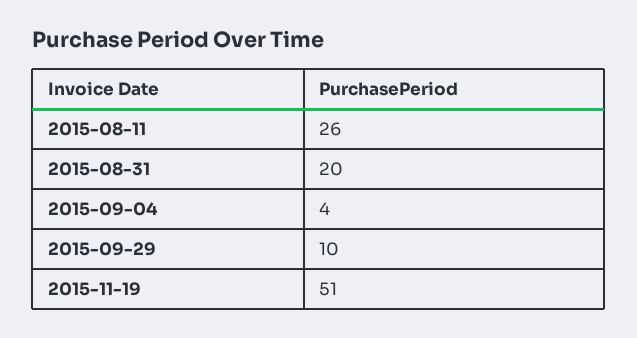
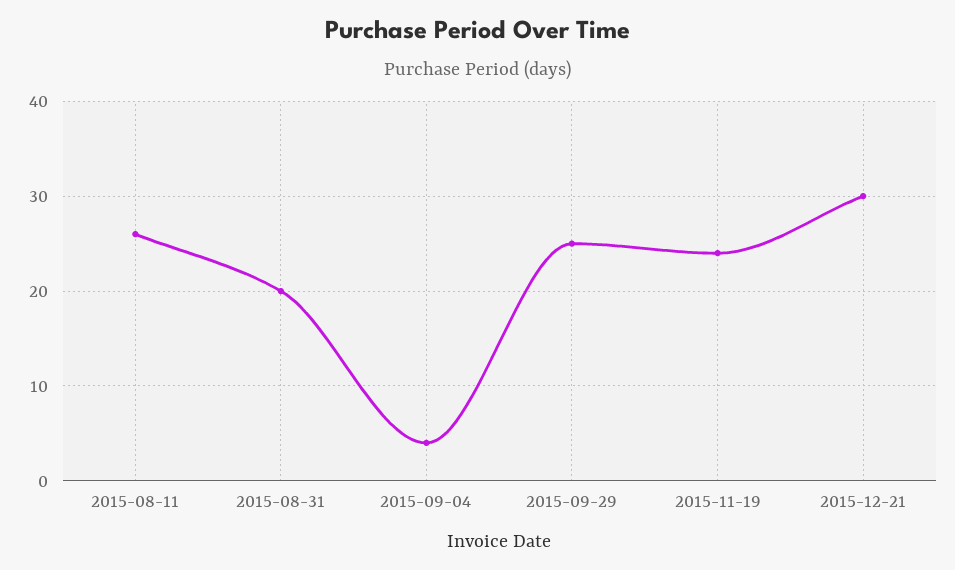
2015-09-29: 10 -> 25
2015-11-19: 51 -> 24
2015-12-21: none -> 30

